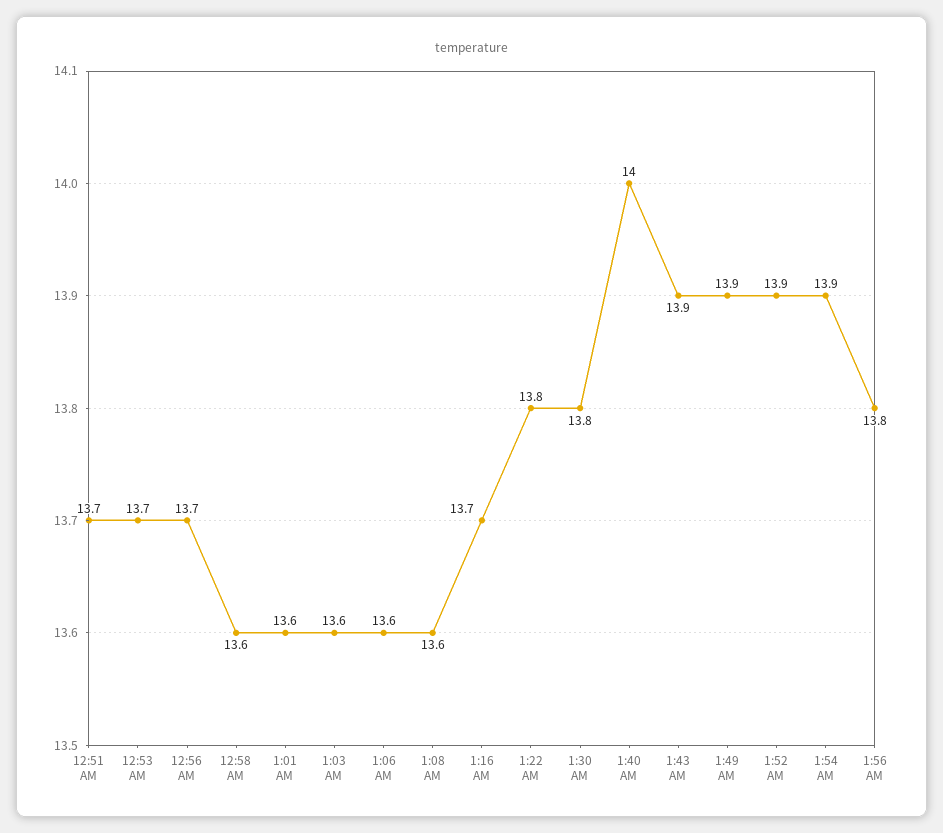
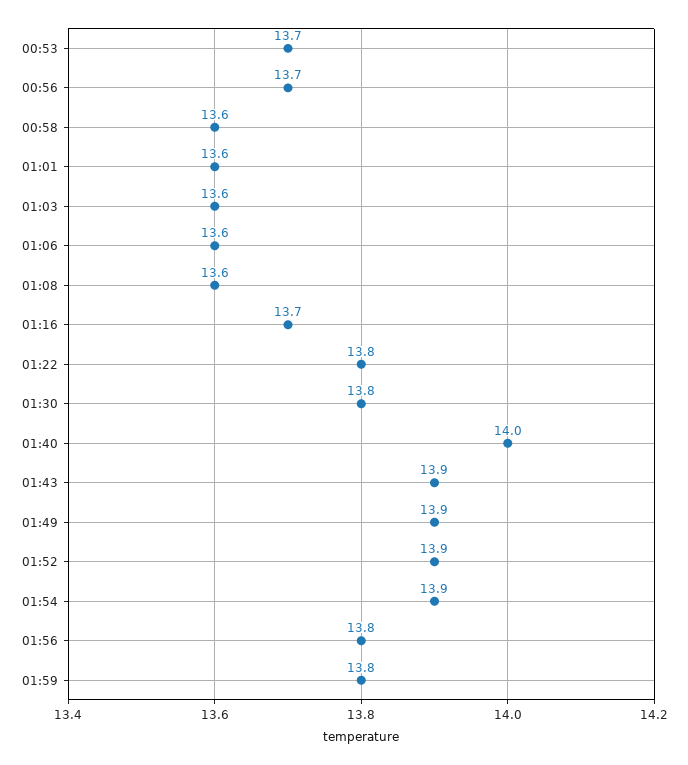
12:51 AM: 13.7 -> none
01:59: none -> 13.8

